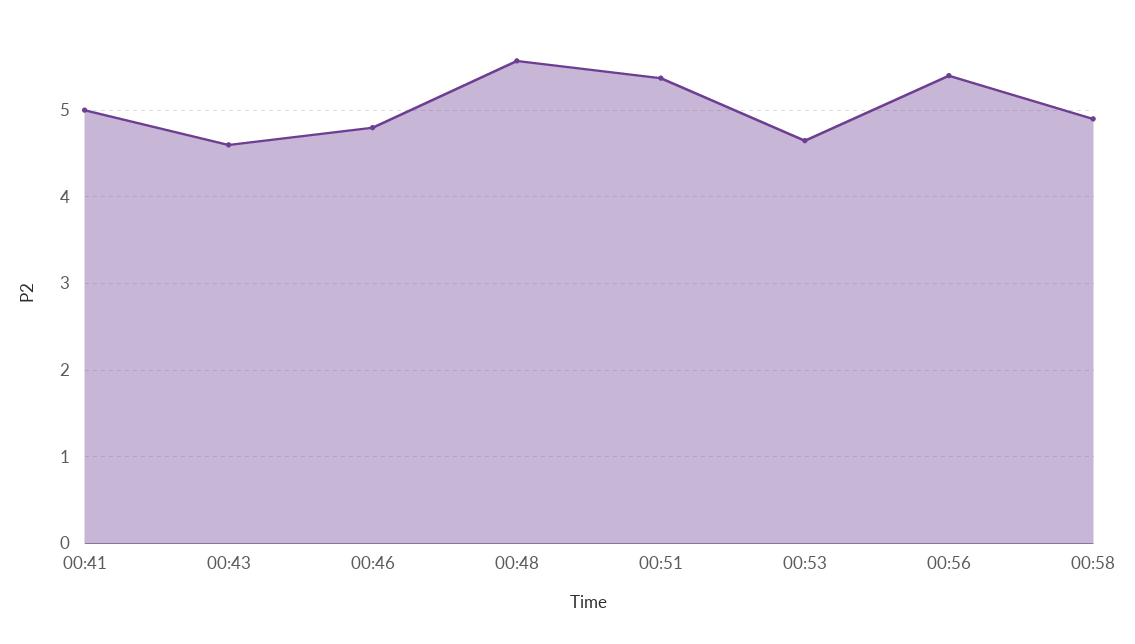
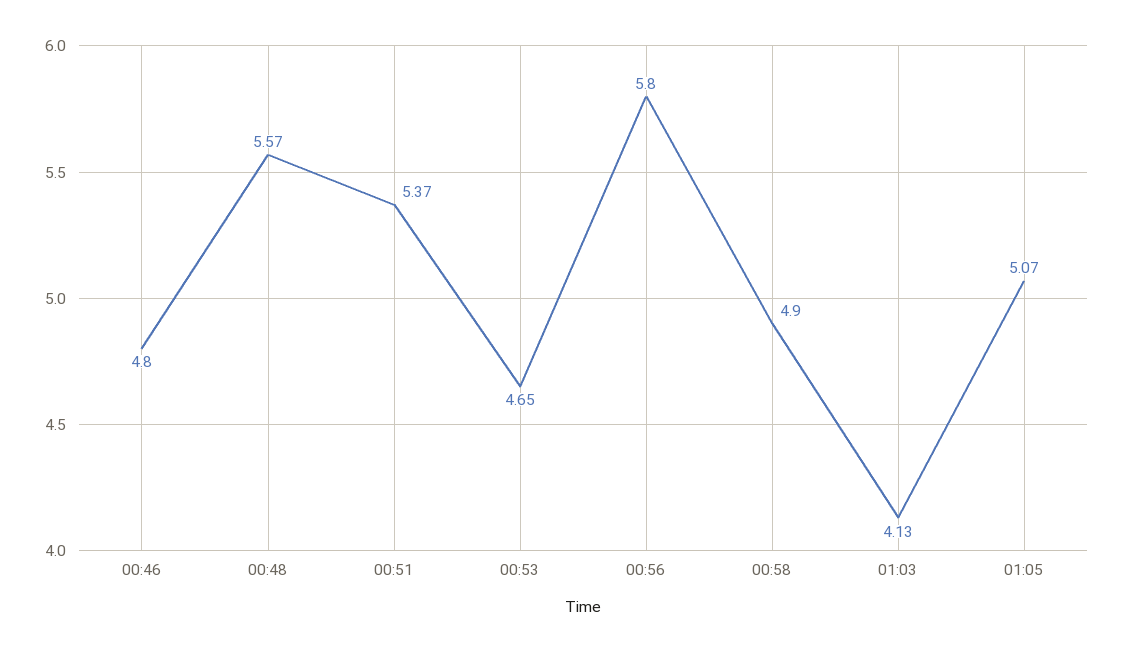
00:41: 5 -> none
00:43: 4.6 -> none
00:56: 5.4 -> 5.8
01:03: none -> 4.13
01:05: none -> 5.07

